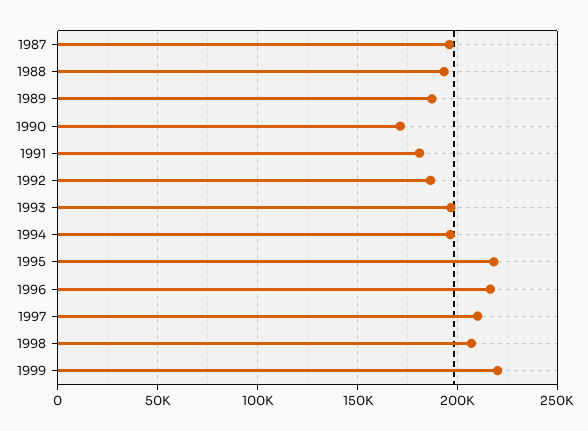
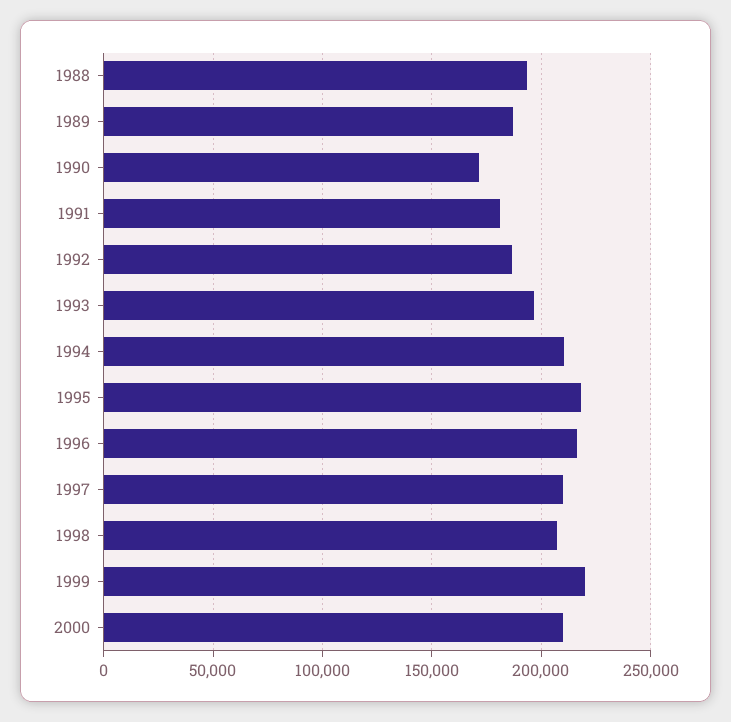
1987: 195000 -> none
1994: 195000 -> 210000
2000: none -> 210000

